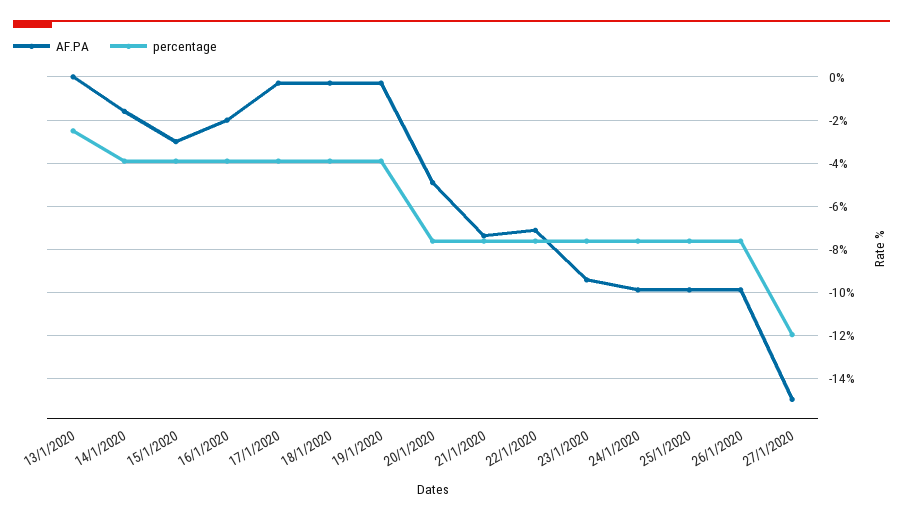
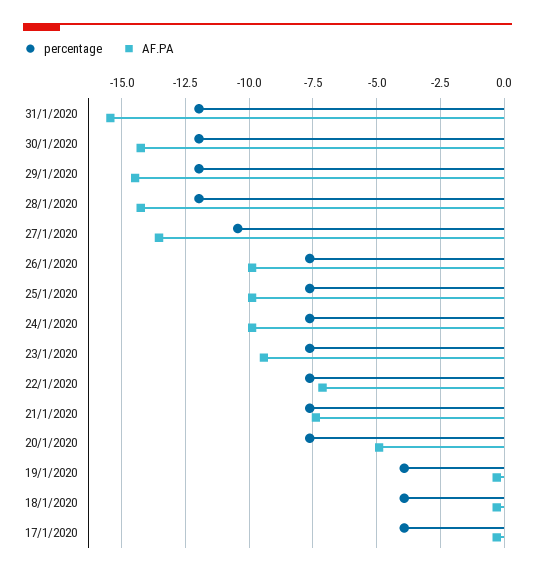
AF.PA, 13/1/2020: 0 -> none
percentage, 13/1/2020: -2.5 -> none
AF.PA, 14/1/2020: -1.5 -> none
percentage, 14/1/2020: -4 -> none
AF.PA, 15/1/2020: -3 -> none
percentage, 15/1/2020: -4 -> none
AF.PA, 16/1/2020: -2 -> none
percentage, 16/1/2020: -4 -> none
AF.PA, 27/1/2020: -15 -> -13.5
percentage, 27/1/2020: -12 -> -10.5
percentage, 31/1/2020: none -> -12
AF.PA, 31/1/2020: none -> -15.5
percentage, 30/1/2020: none -> -12
AF.PA, 30/1/2020: none -> -14.25
percentage, 29/1/2020: none -> -12
AF.PA, 29/1/2020: none -> -14.5
percentage, 28/1/2020: none -> -12
AF.PA, 28/1/2020: none -> -14.25

